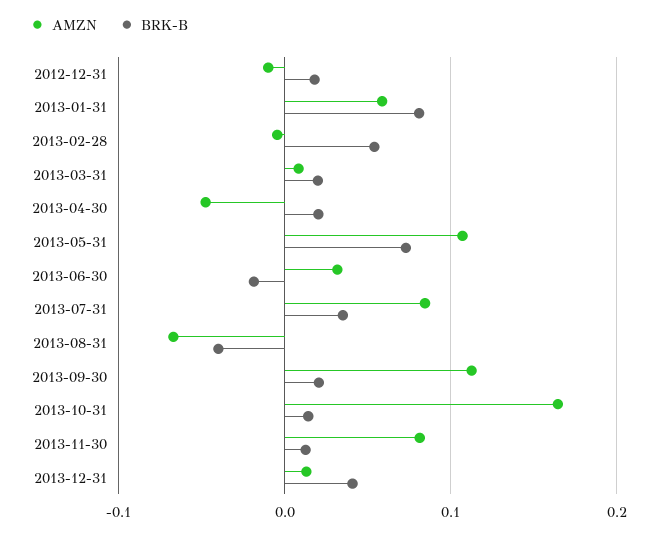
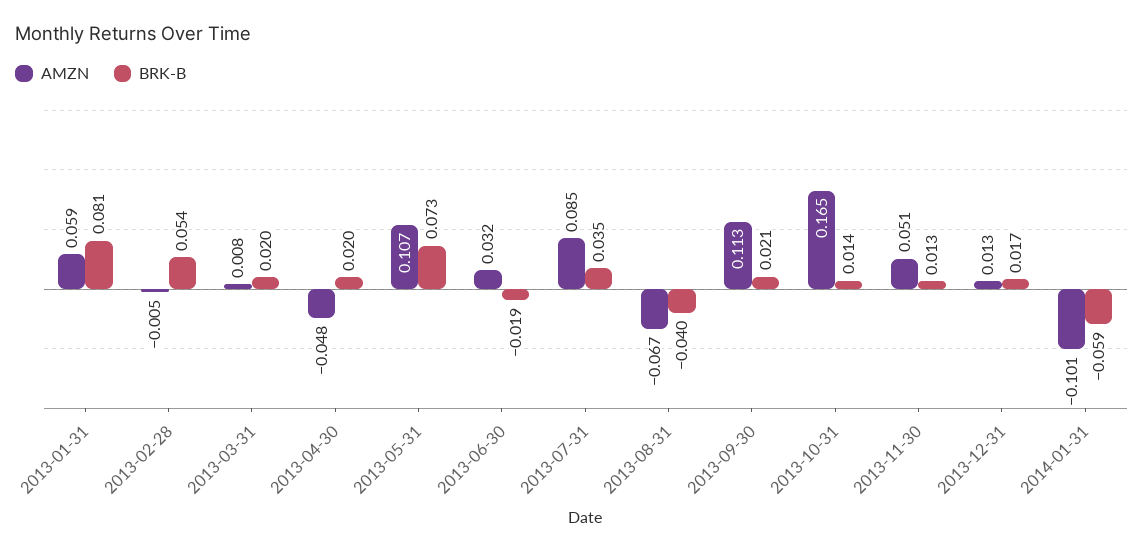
AMZN, 2012-12-31: -0.01 -> none
BRK-B, 2012-12-31: 0.02 -> none
AMZN, 2013-11-30: 0.08 -> 0.051
BRK-B, 2013-12-31: 0.04 -> 0.017
AMZN, 2014-01-31: none -> -0.101
BRK-B, 2014-01-31: none -> -0.059

